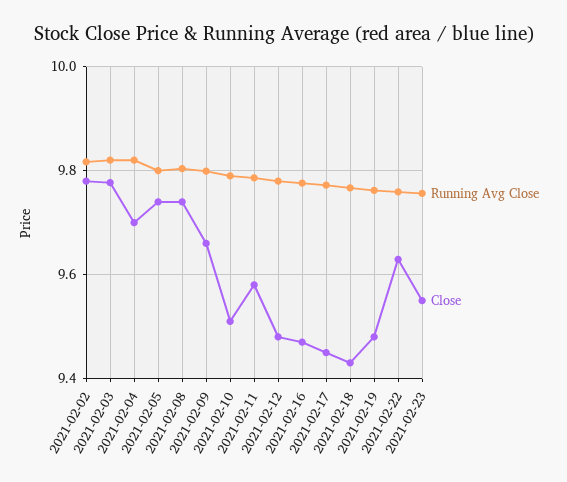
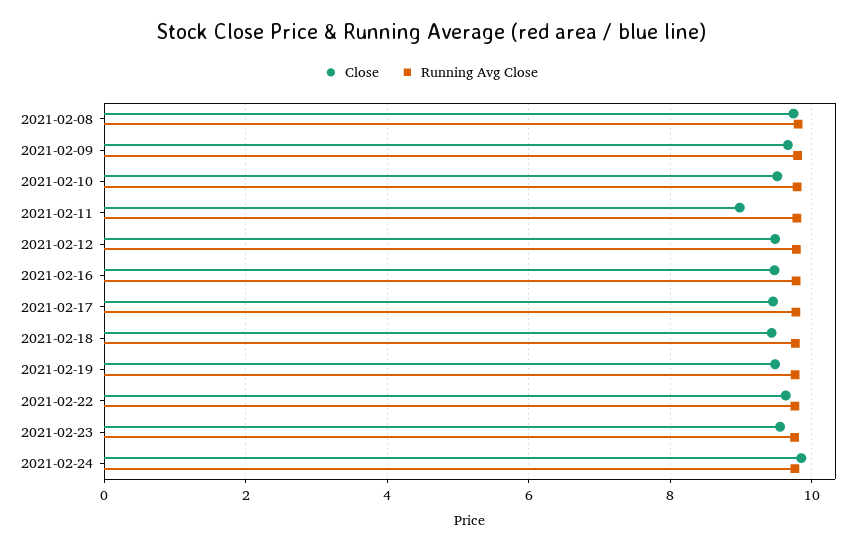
Running Avg Close, 2021-02-02: 9.82 -> none
Close, 2021-02-02: 9.78 -> none
Running Avg Close, 2021-02-03: 9.82 -> none
Close, 2021-02-03: 9.78 -> none
Running Avg Close, 2021-02-04: 9.82 -> none
Close, 2021-02-04: 9.7 -> none
Running Avg Close, 2021-02-05: 9.8 -> none
Close, 2021-02-05: 9.74 -> none
Close, 2021-02-11: 9.58 -> 9
Close, 2021-02-24: none -> 9.8
Running Avg Close, 2021-02-24: none -> 9.8

